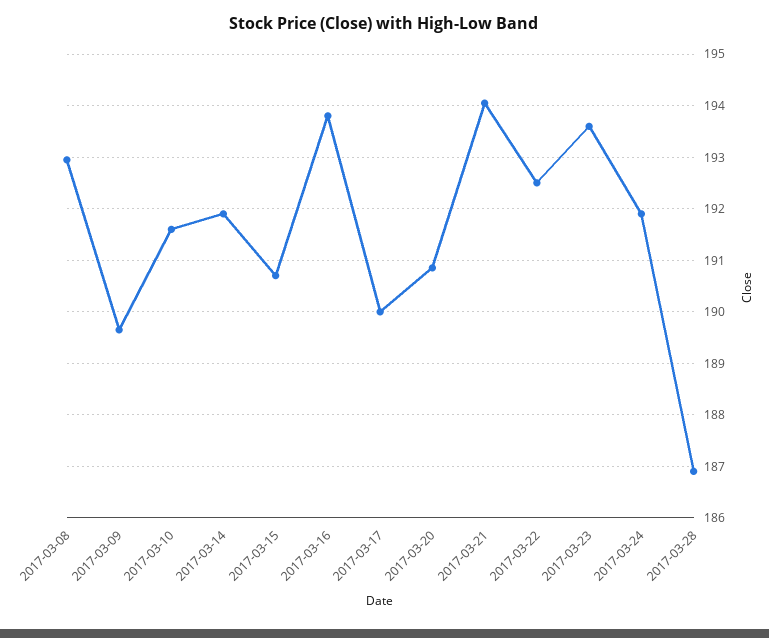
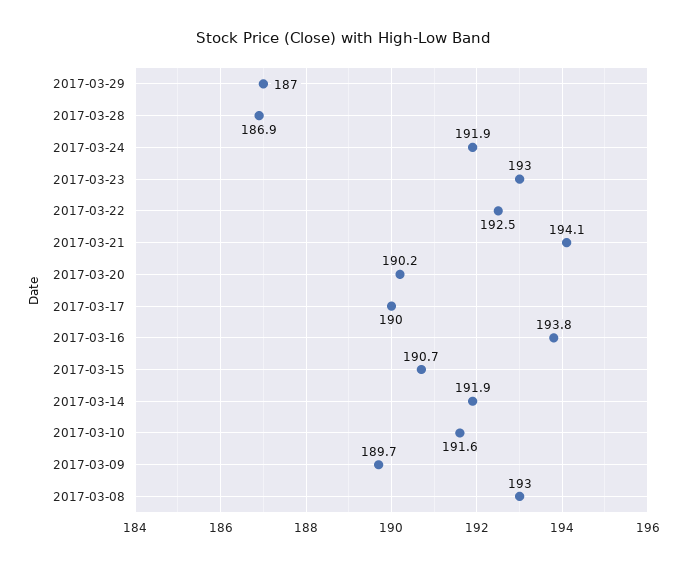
2017-03-20: 190.8 -> 190.2
2017-03-23: 193.6 -> 193
2017-03-29: none -> 187

